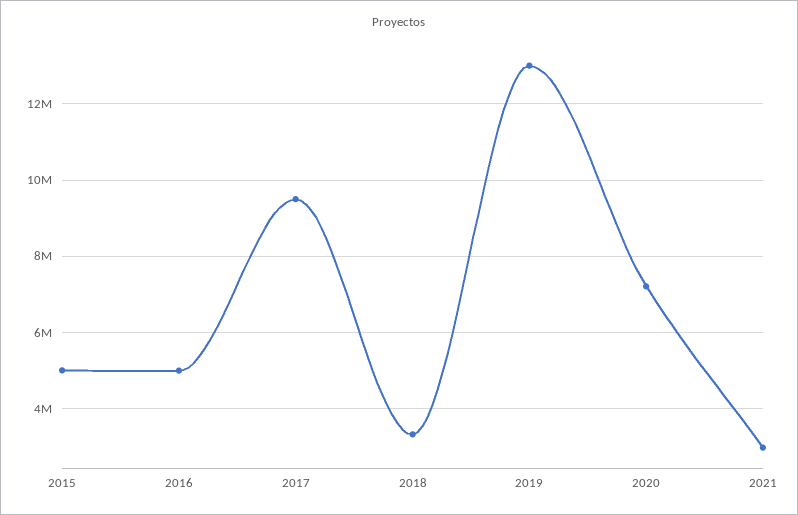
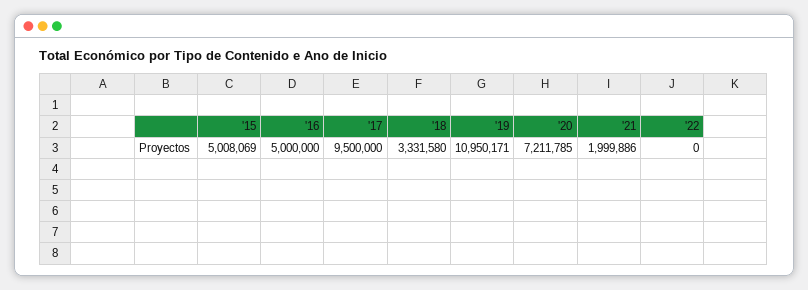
2019: 13000000 -> 10950171
2021: 3000000 -> 1999886
'22: none -> 0

